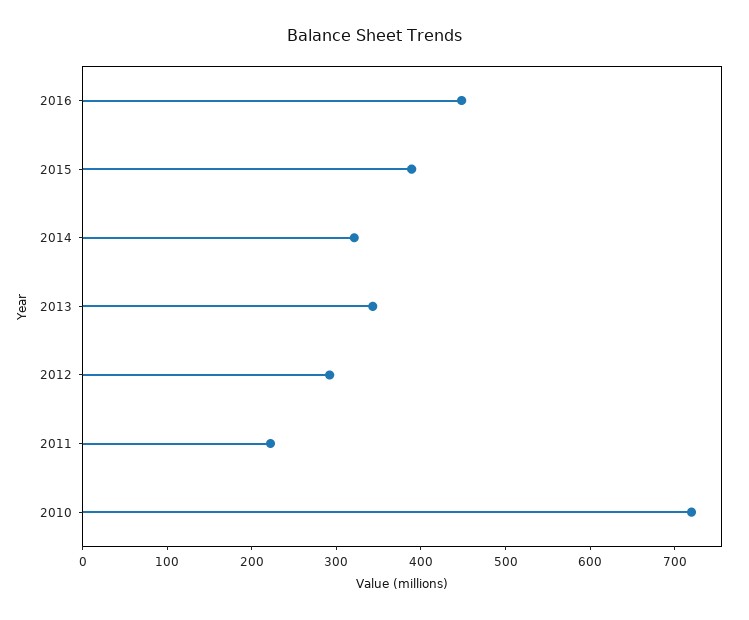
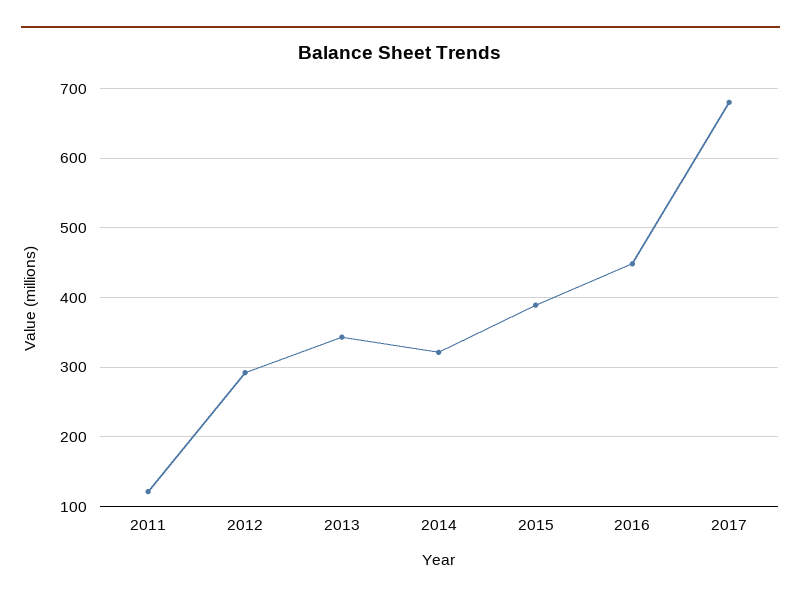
2011: 220 -> 120
2010: 720 -> none
2017: none -> 680

